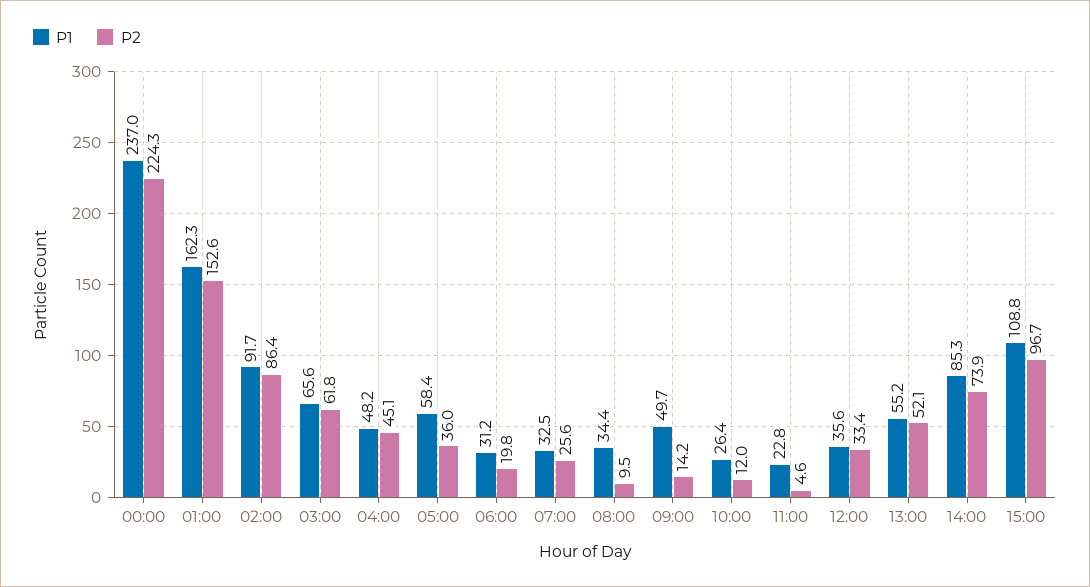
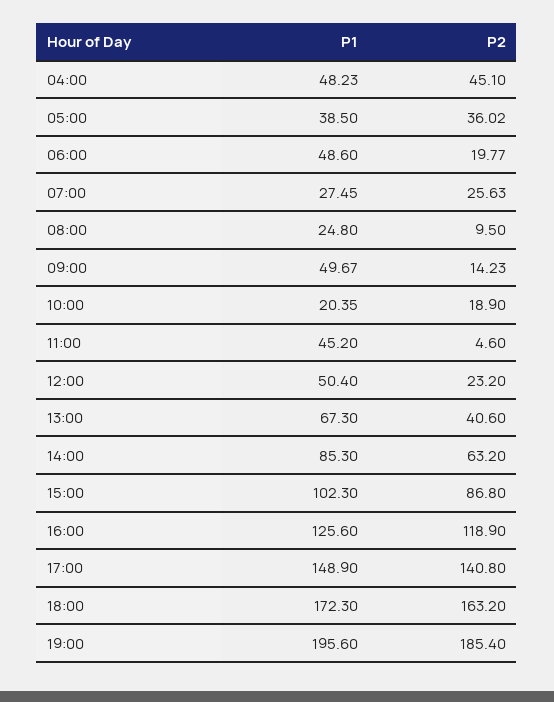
P1, 00:00: 237 -> none
P2, 00:00: 224.3 -> none
P1, 01:00: 162.3 -> none
P2, 01:00: 152.6 -> none
P1, 02:00: 91.7 -> none
P2, 02:00: 86.4 -> none
P1, 03:00: 65.6 -> none
P2, 03:00: 61.8 -> none
P1, 05:00: 58.4 -> 38.5
P1, 06:00: 31.2 -> 48.6
P1, 07:00: 32.5 -> 27.45
P1, 08:00: 34.4 -> 24.8
P1, 10:00: 26.4 -> 20.35
P2, 10:00: 12 -> 18.9
P1, 11:00: 22.8 -> 45.2
P1, 12:00: 35.6 -> 50.4
P2, 12:00: 33.4 -> 23.2
P1, 13:00: 55.2 -> 67.3
P2, 13:00: 52.1 -> 40.6
P2, 14:00: 73.9 -> 63.2
P1, 15:00: 108.8 -> 102.3
P2, 15:00: 96.7 -> 86.8
P1, 16:00: none -> 125.6
P2, 16:00: none -> 118.9
P1, 17:00: none -> 148.9
P2, 17:00: none -> 140.8
P1, 18:00: none -> 172.3
P2, 18:00: none -> 163.2
P1, 19:00: none -> 195.6
P2, 19:00: none -> 185.4

